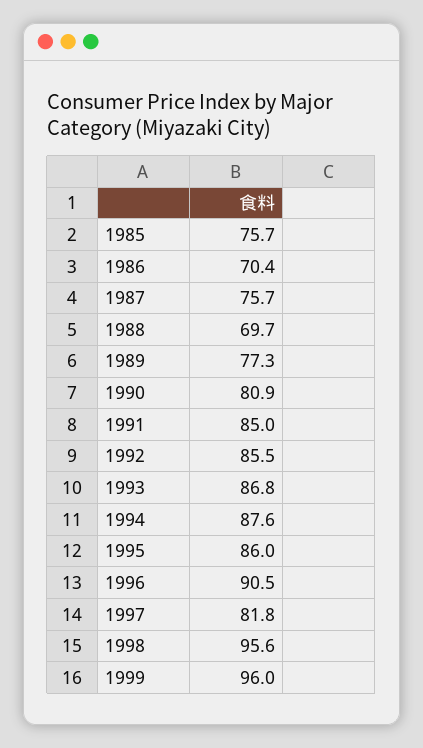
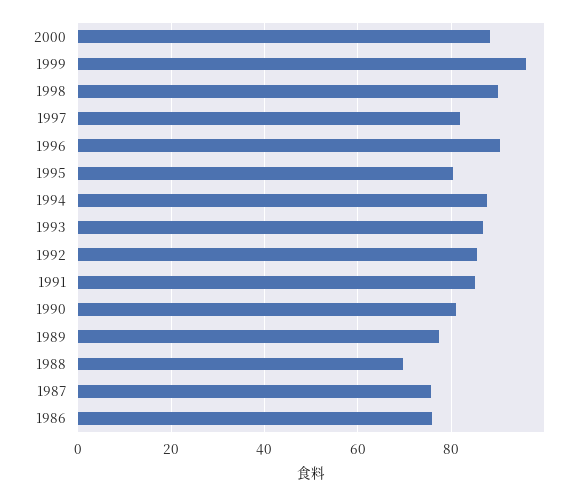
1985: 75.7 -> none
1986: 70.4 -> 76
1995: 86 -> 80
1998: 95.6 -> 90
2000: none -> 88

